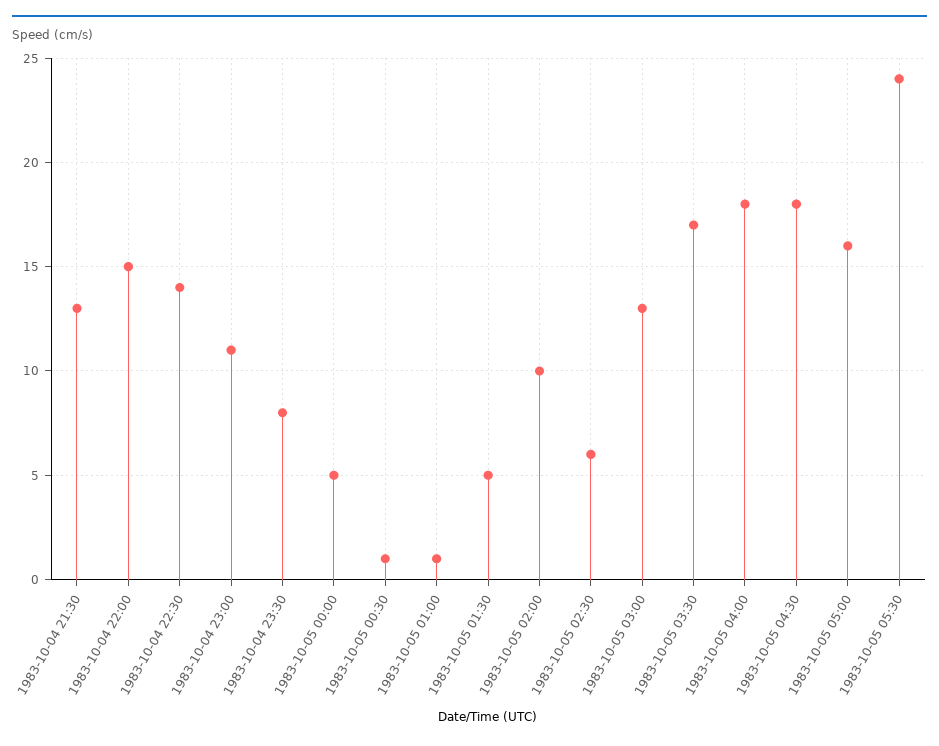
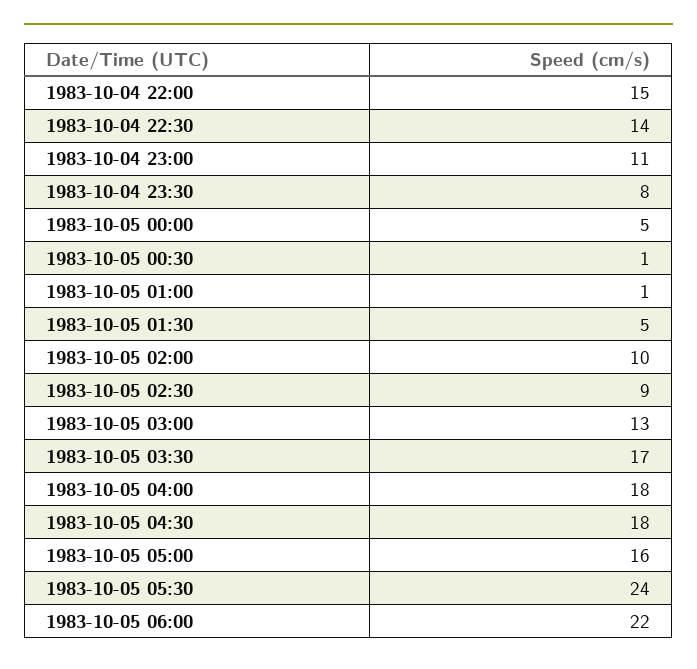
1983-10-04 21:30: 13 -> none
1983-10-05 02:30: 6 -> 9
1983-10-05 06:00: none -> 22

